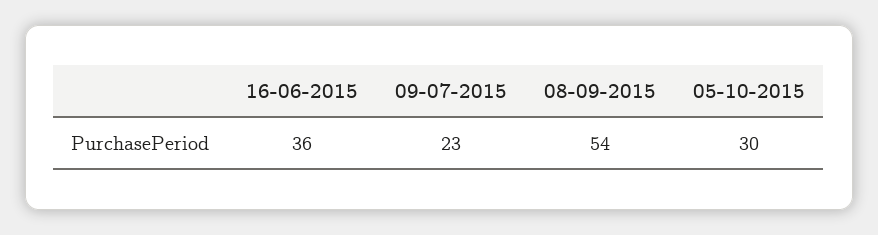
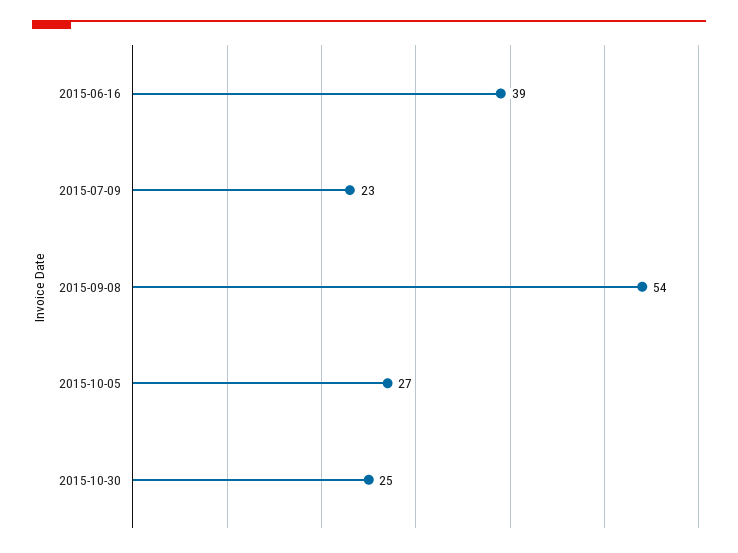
16-06-2015: 36 -> 39
05-10-2015: 30 -> 27
2015-10-30: none -> 25

